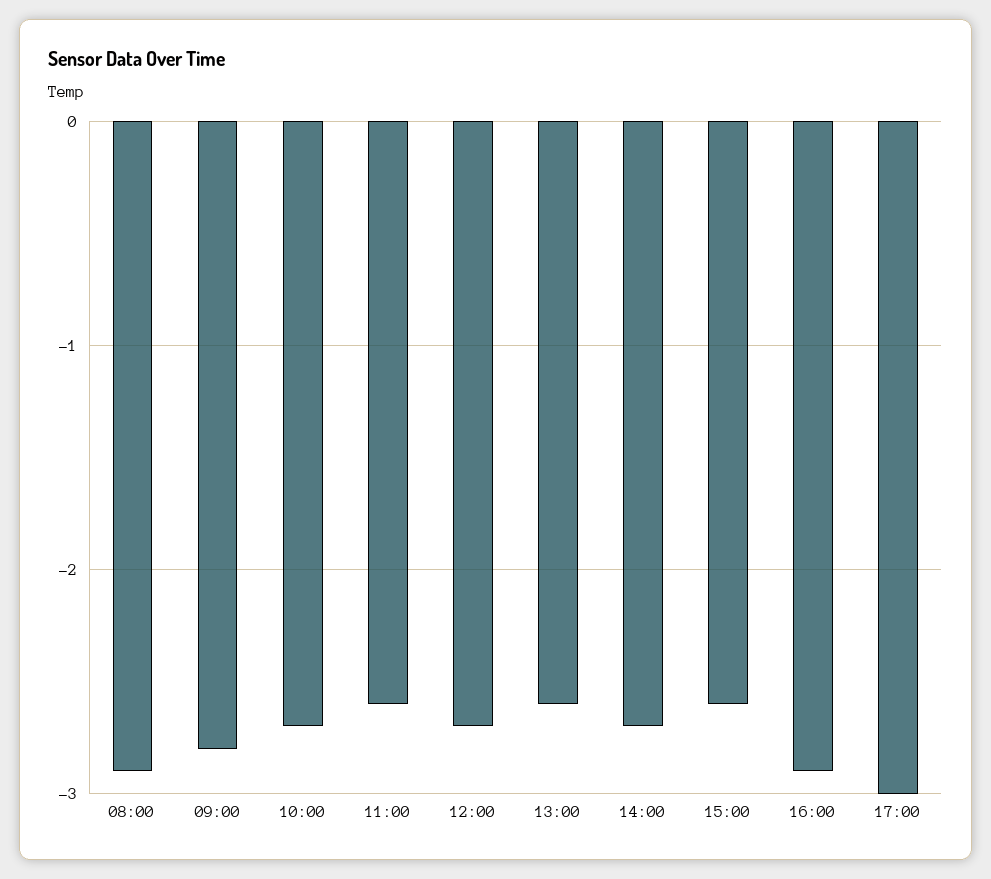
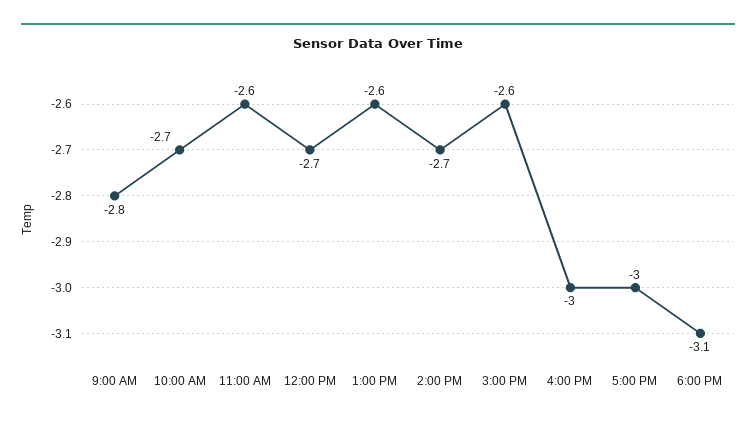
08:00: -2.9 -> none
16:00: -2.9 -> -3
6:00 PM: none -> -3.1

